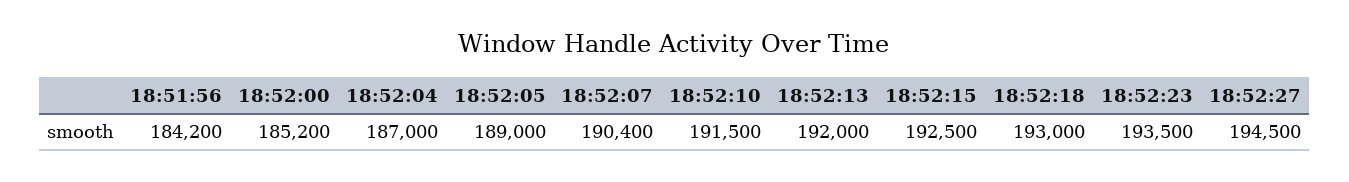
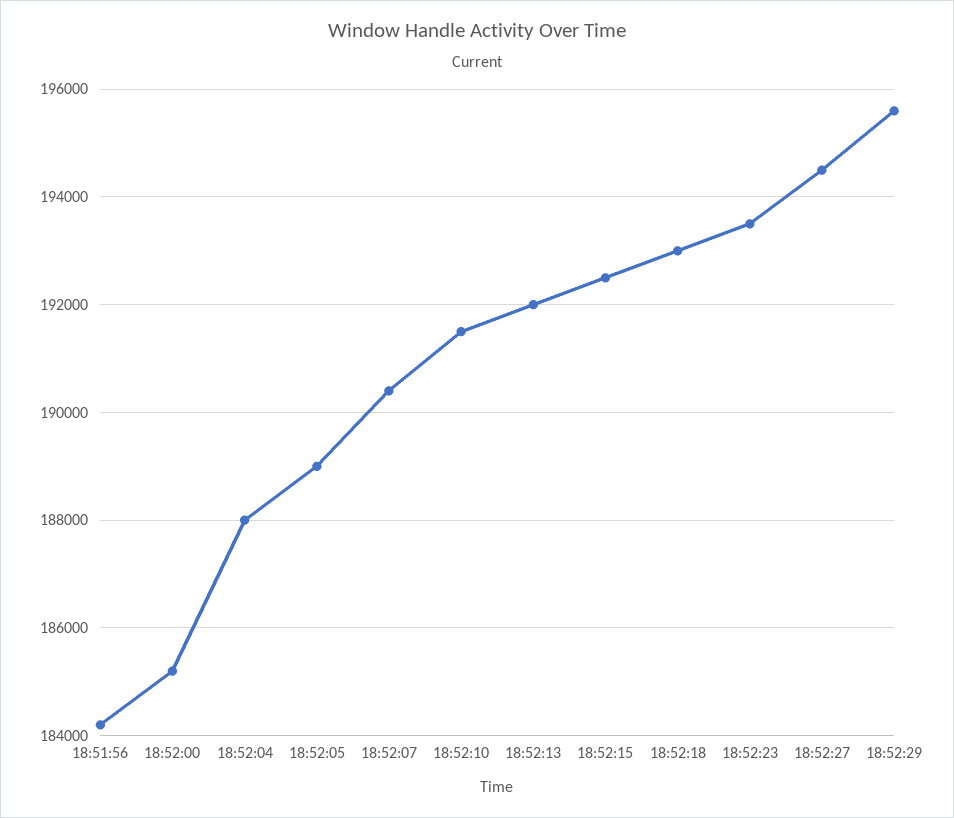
18:52:04: 187000 -> 188000
18:52:29: none -> 195600

